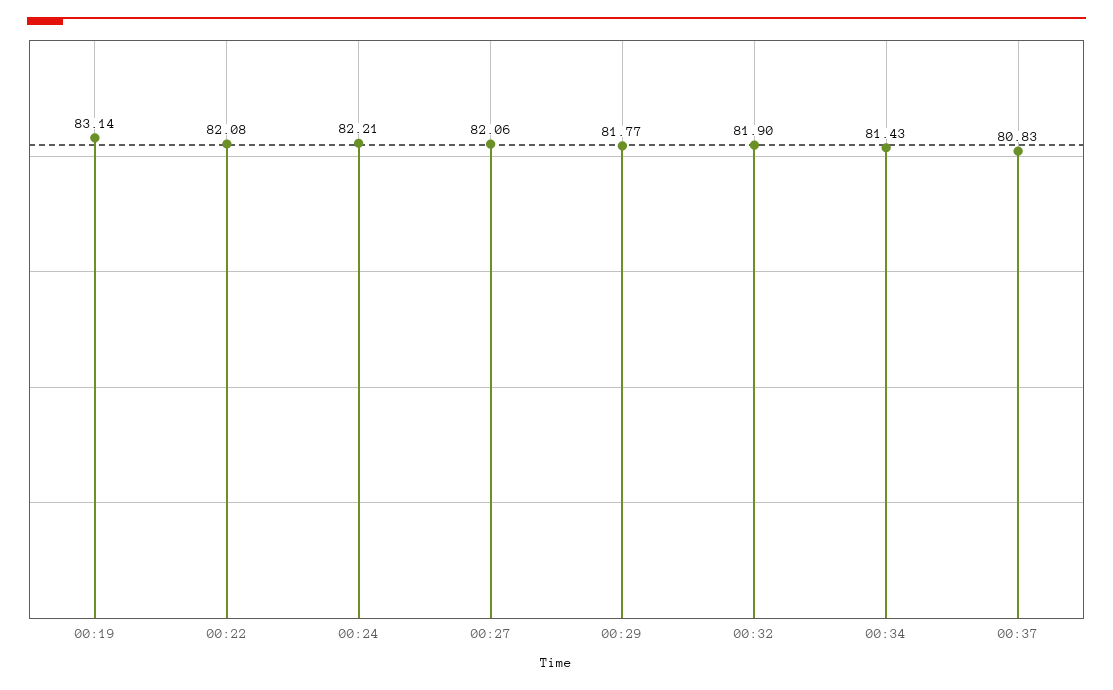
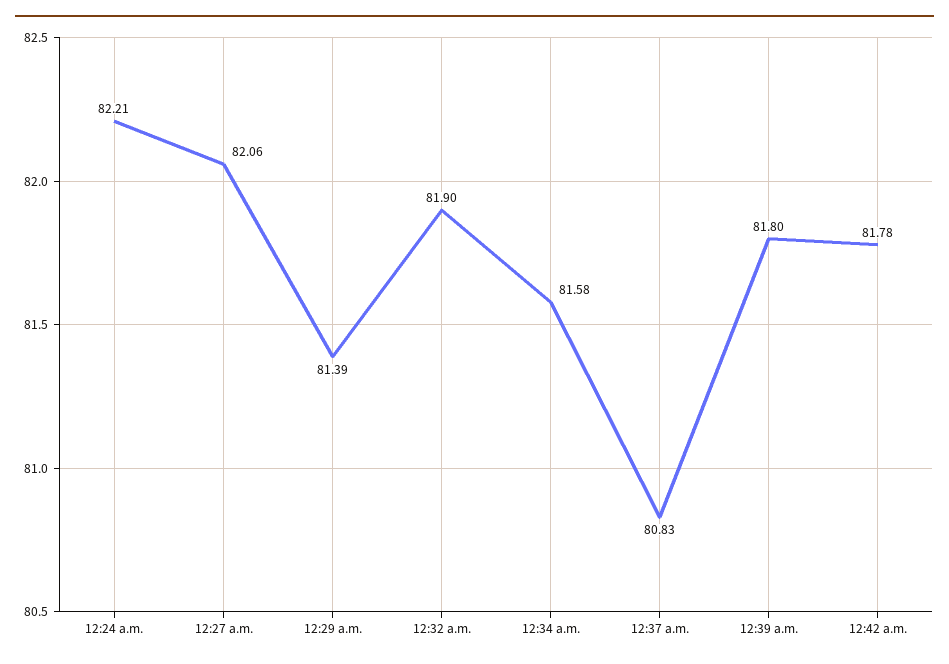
00:19: 83.14 -> none
00:22: 82.08 -> none
00:29: 81.77 -> 81.39
00:34: 81.43 -> 81.58
12:39 a.m.: none -> 81.8
12:42 a.m.: none -> 81.78

